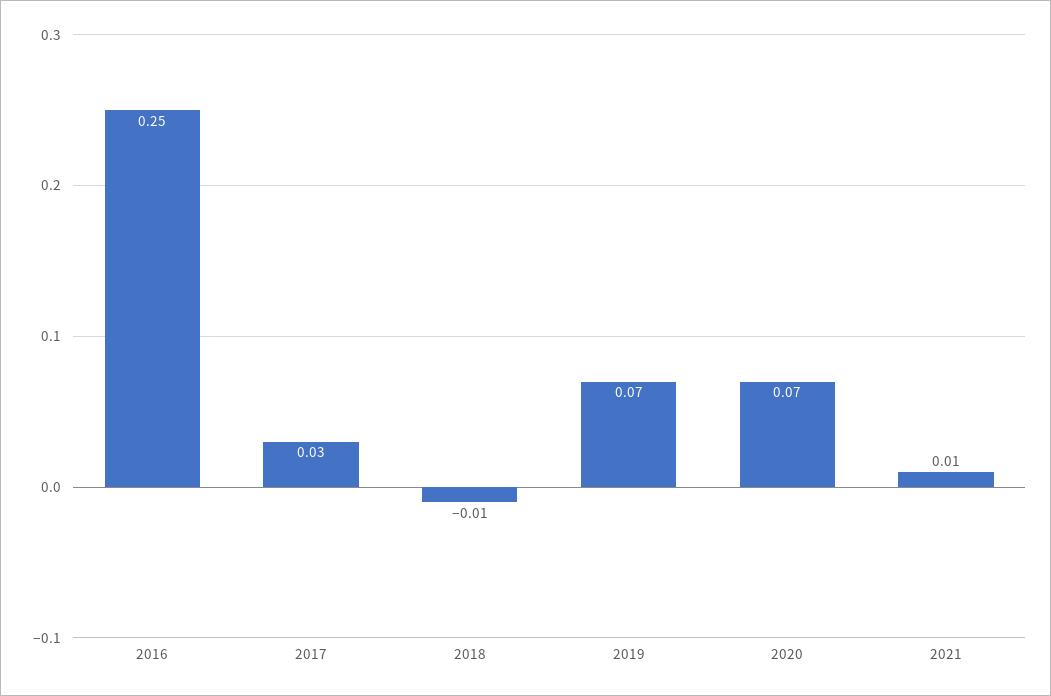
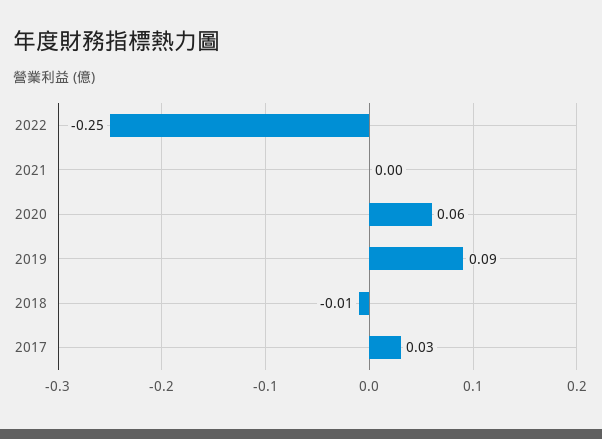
2016: 0.25 -> none
2019: 0.07 -> 0.09
2020: 0.07 -> 0.06
2021: 0.01 -> 0
2022: none -> -0.25

